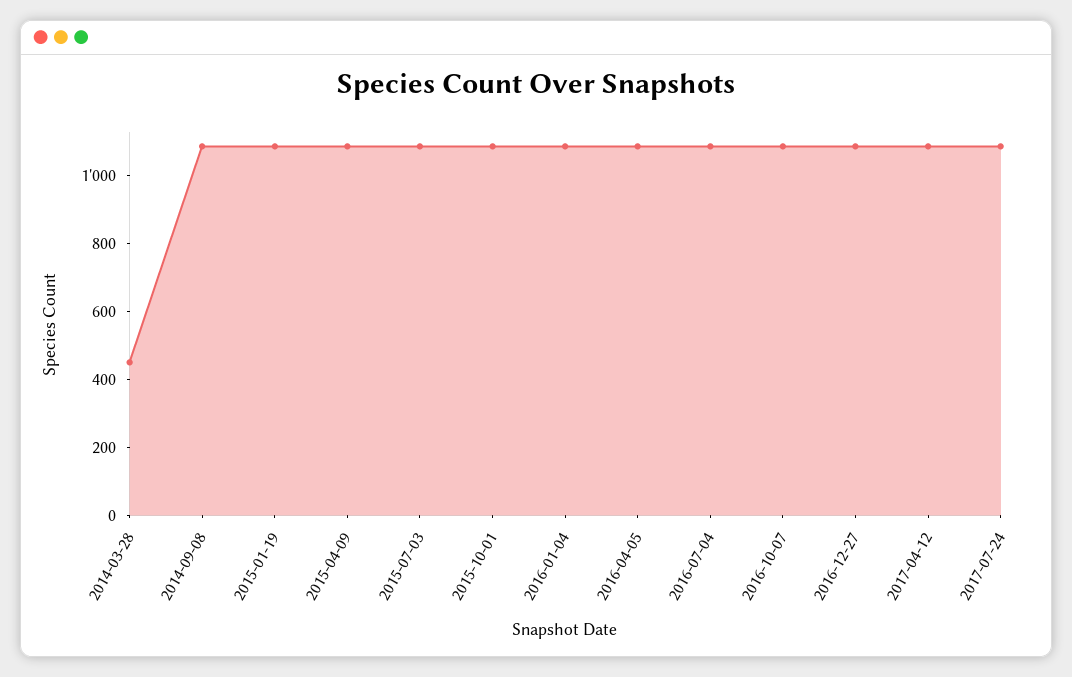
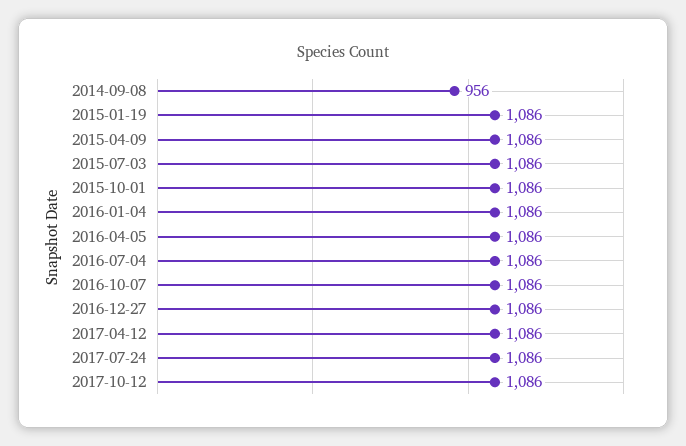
2014-03-28: 450 -> none
2014-09-08: 1100 -> 956
2017-10-12: none -> 1086

